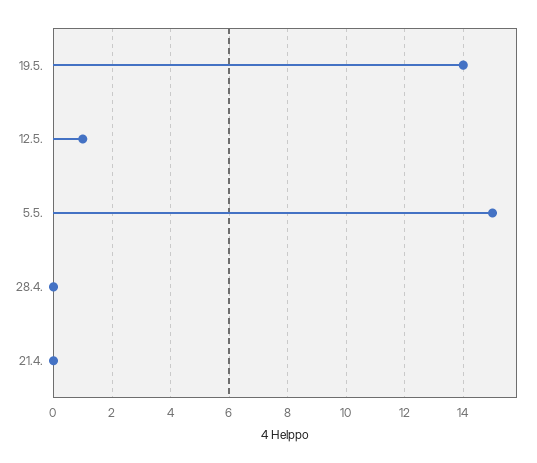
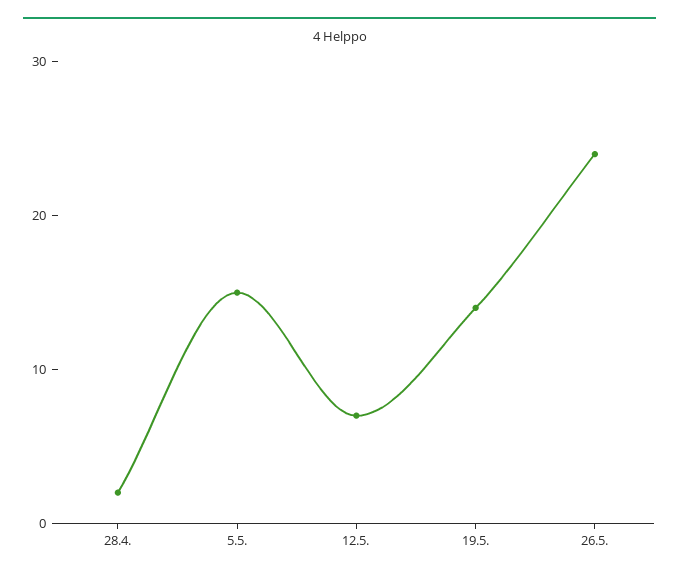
12.5.: 1 -> 7
28.4.: 0 -> 2
21.4.: 0 -> none
26.5.: none -> 24

